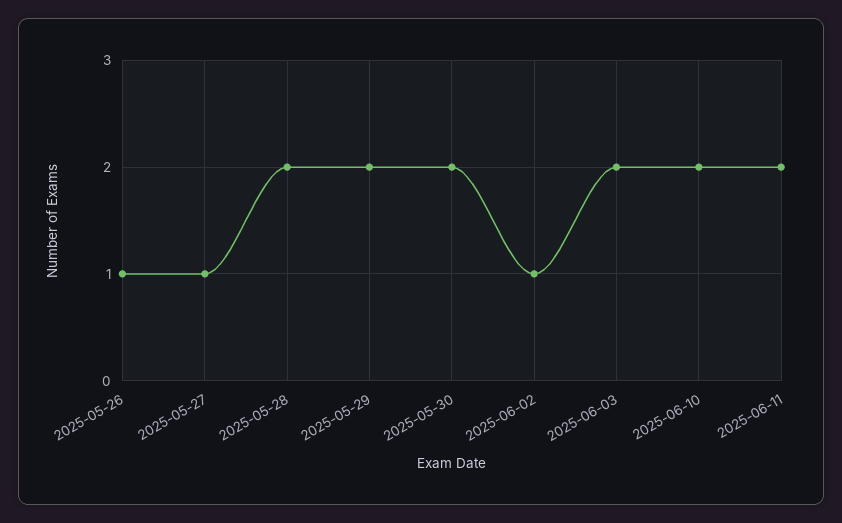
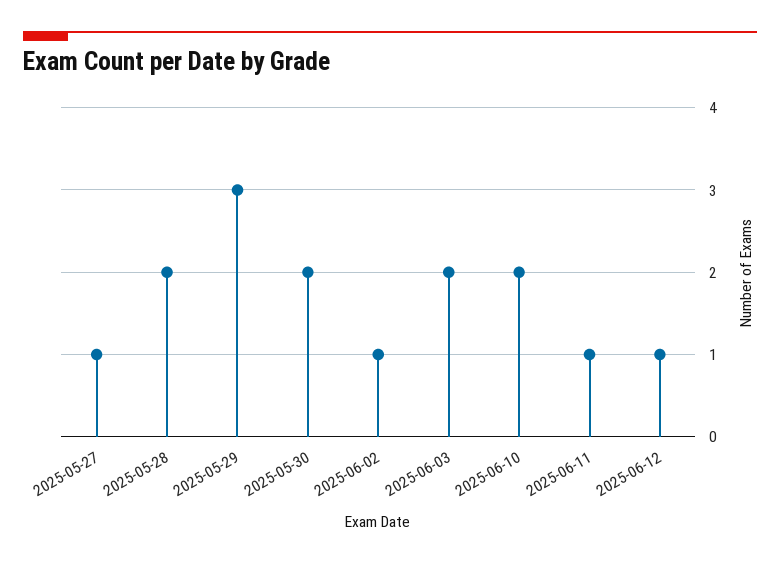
2025-05-26: 1 -> none
2025-05-29: 2 -> 3
2025-06-11: 2 -> 1
2025-06-12: none -> 1

